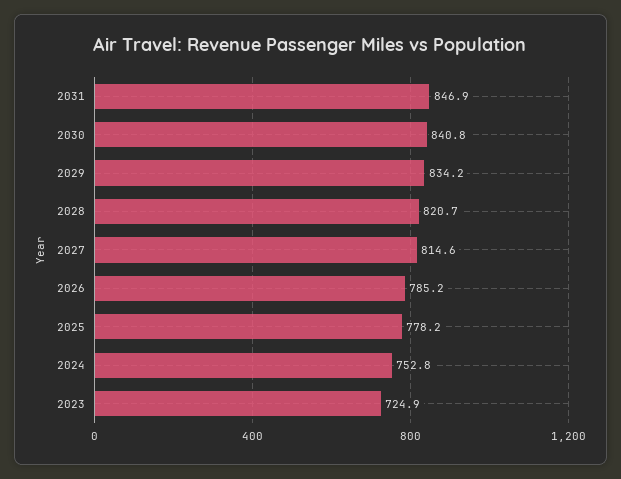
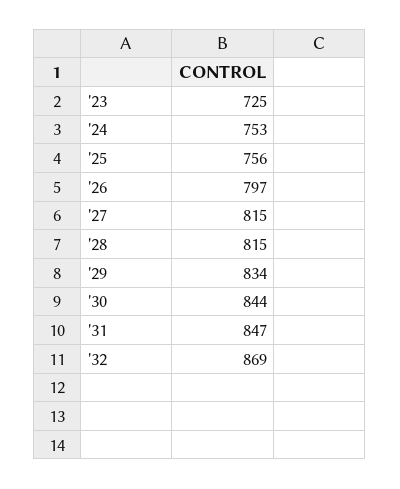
2030: 840.8 -> 844
2028: 820.7 -> 815
2026: 785.2 -> 797
2025: 778.2 -> 756
'32: none -> 869

